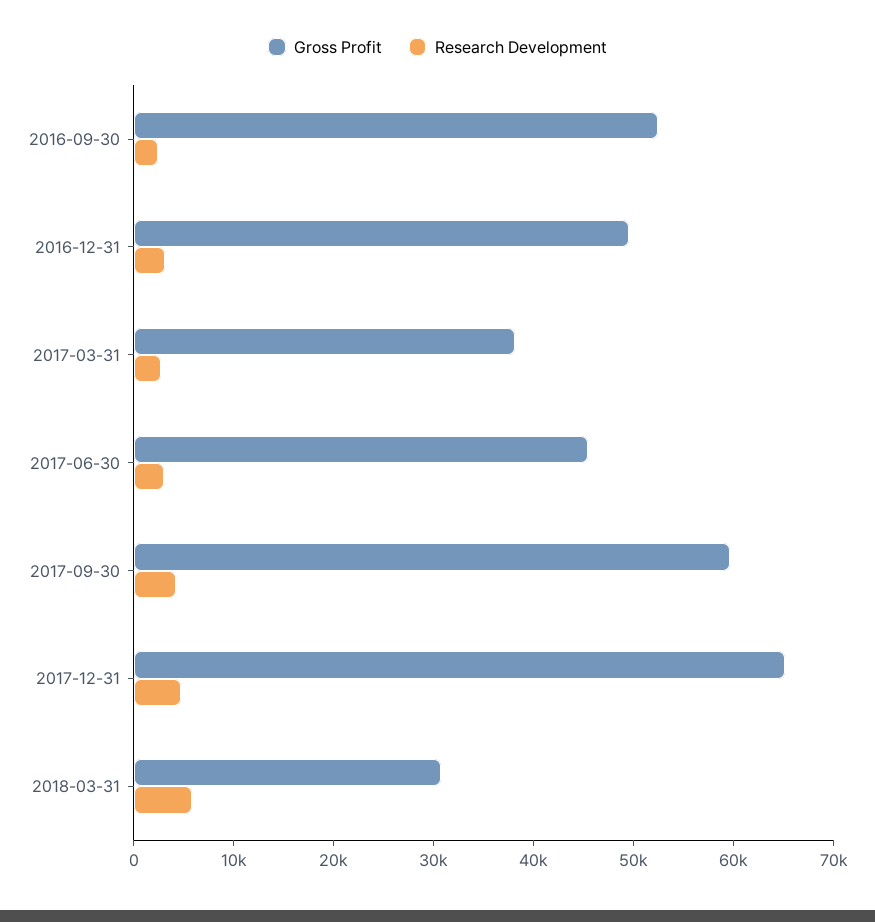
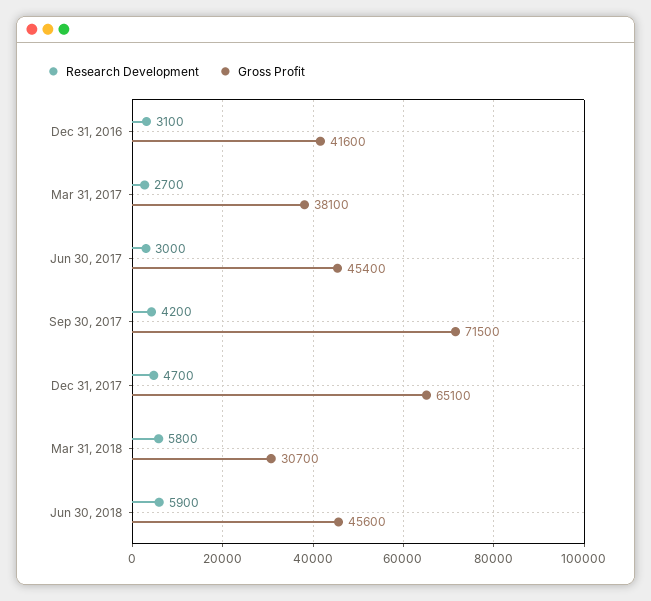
Gross Profit, 2016-09-30: 52000 -> none
Research Development, 2016-09-30: 2000 -> none
Gross Profit, 2016-12-31: 50000 -> 41600
Gross Profit, 2017-09-30: 60000 -> 71500
Research Development, Jun 30, 2018: none -> 5900
Gross Profit, Jun 30, 2018: none -> 45600

